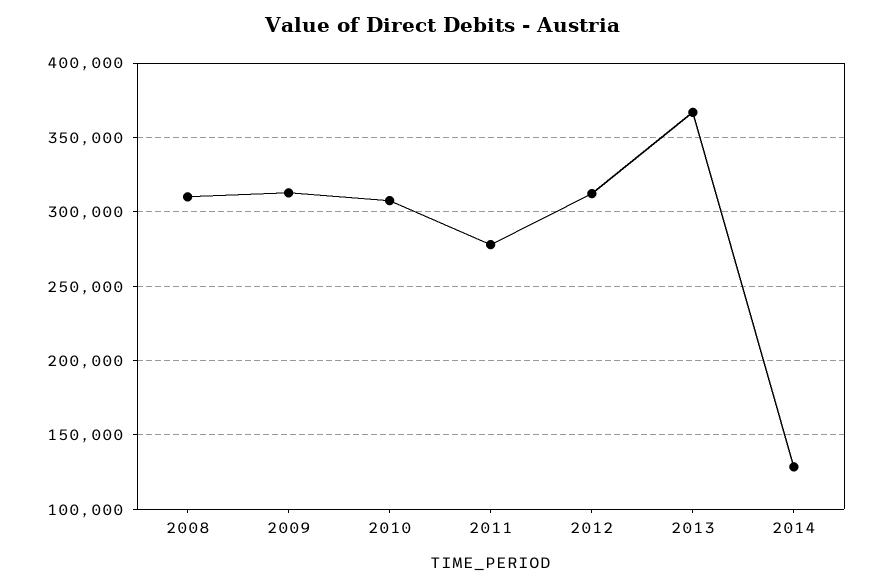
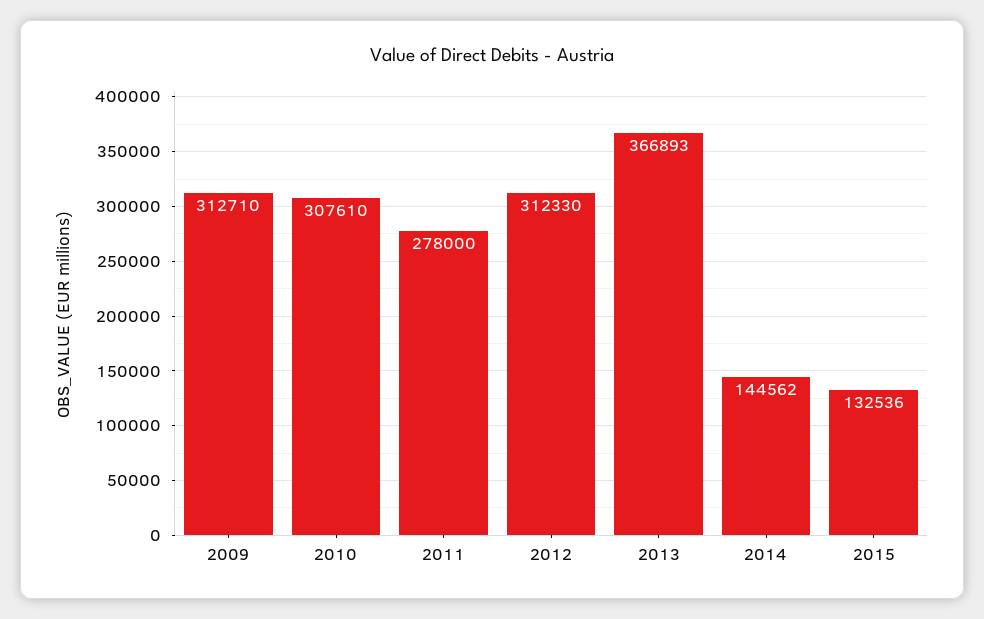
2008: 310000 -> none
2014: 130000 -> 144562
2015: none -> 132536

